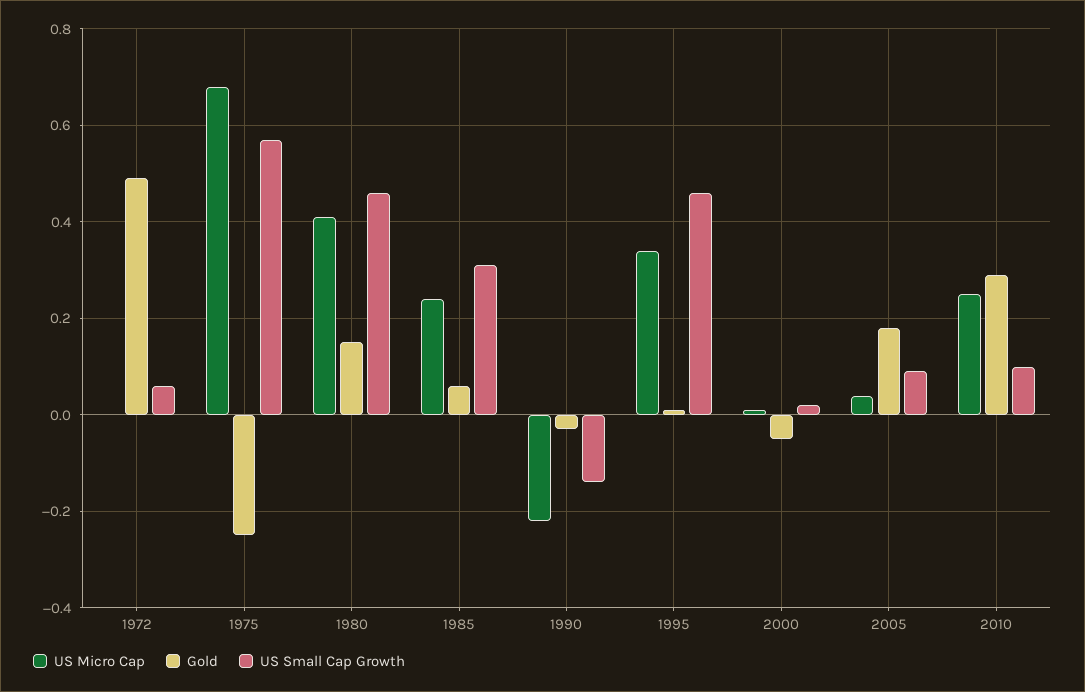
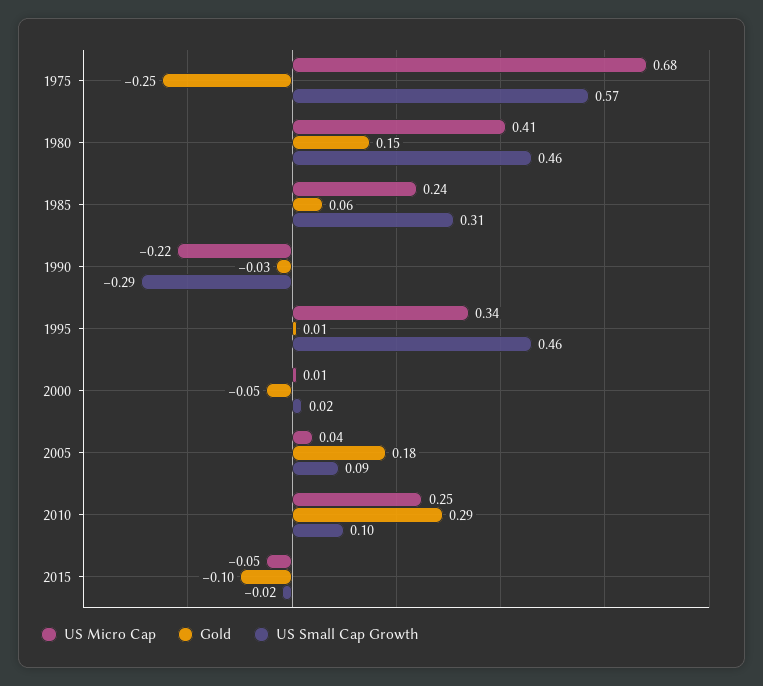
US Micro Cap, 1972: 0 -> none
Gold, 1972: 0.5 -> none
US Small Cap Growth, 1972: 0.05 -> none
US Small Cap Growth, 1990: -0.15 -> -0.29
US Micro Cap, 2015: none -> -0.05
Gold, 2015: none -> -0.1
US Small Cap Growth, 2015: none -> -0.02

